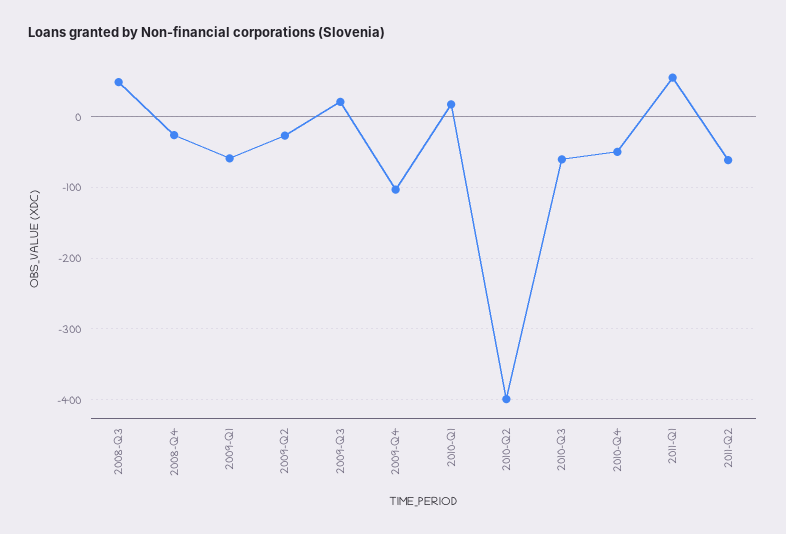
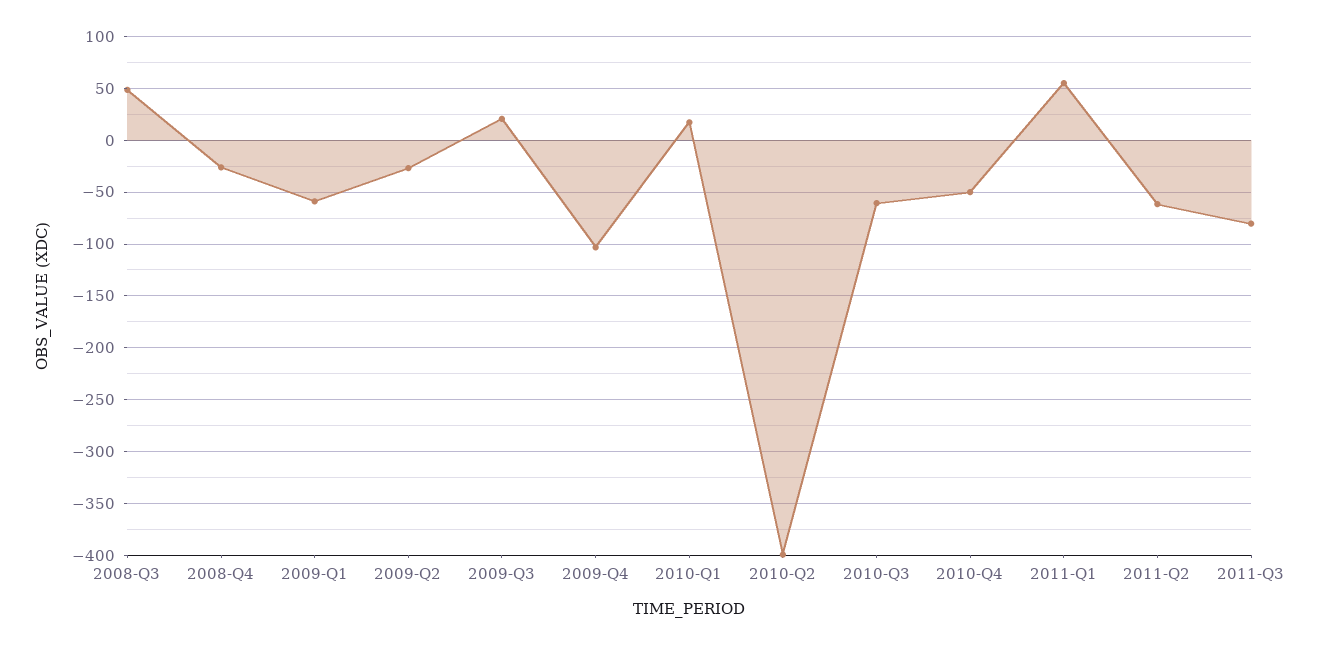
2011-Q3: none -> -80

